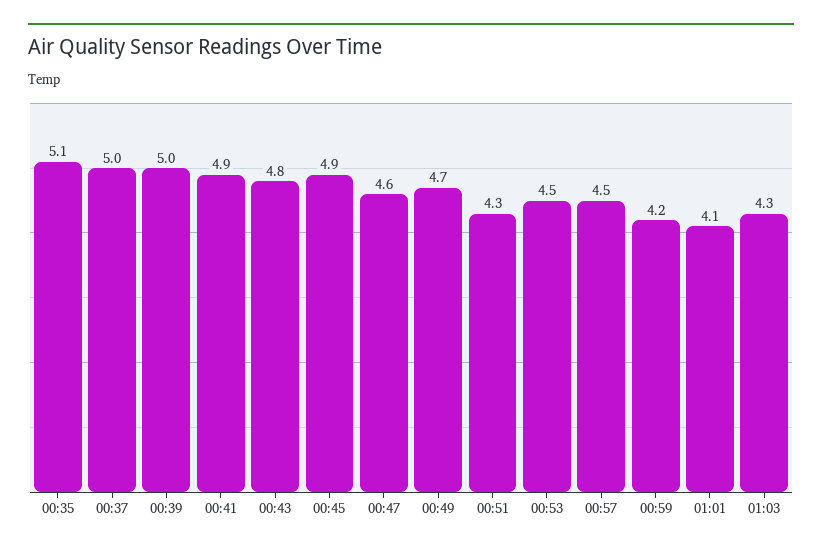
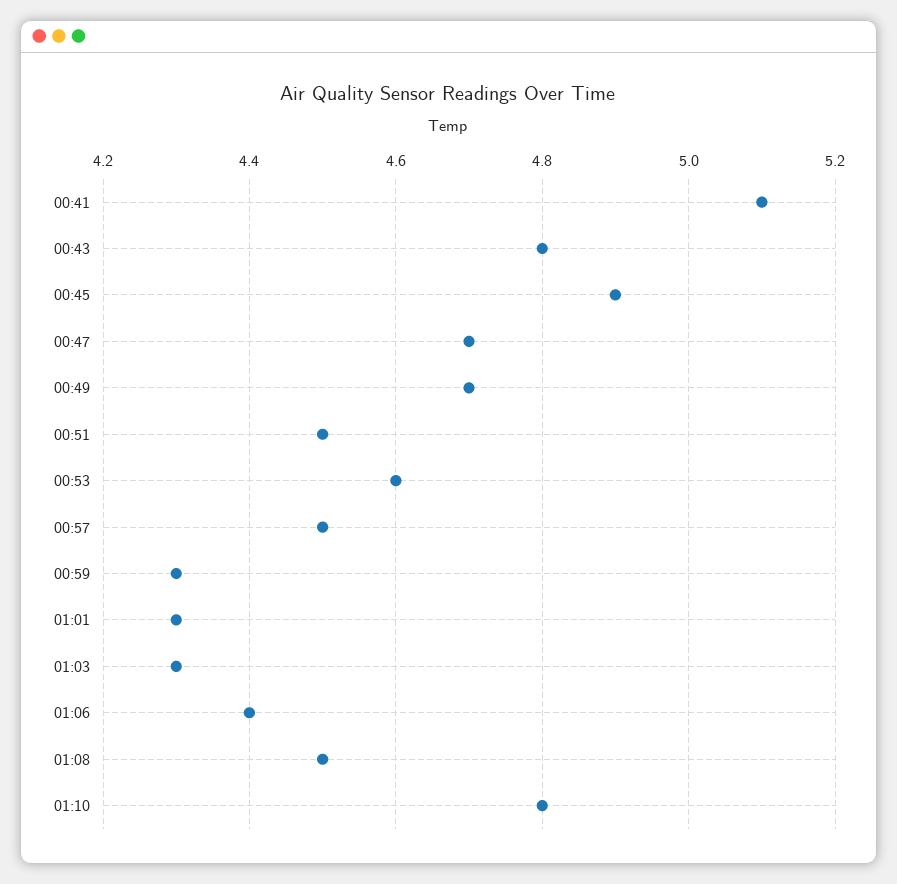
00:35: 5.1 -> none
00:37: 5 -> none
00:39: 5 -> none
00:41: 4.9 -> 5.1
00:47: 4.6 -> 4.7
00:51: 4.3 -> 4.5
00:53: 4.5 -> 4.6
00:59: 4.2 -> 4.3
01:01: 4.1 -> 4.3
01:06: none -> 4.4
01:08: none -> 4.5
01:10: none -> 4.8

